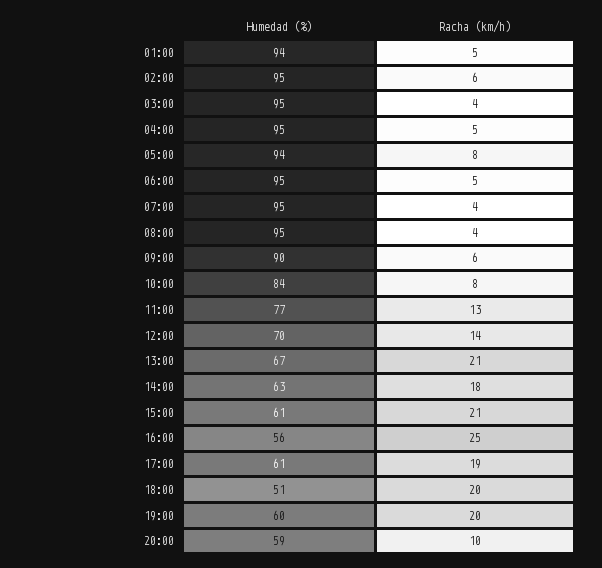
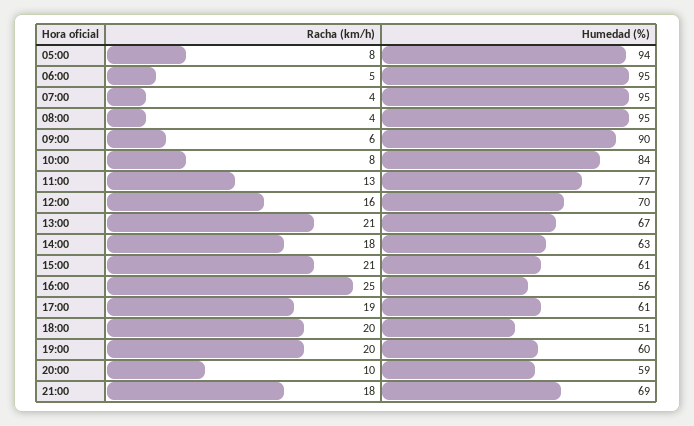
Humedad (%), 01:00: 94 -> none
Racha (km/h), 01:00: 5 -> none
Humedad (%), 02:00: 95 -> none
Racha (km/h), 02:00: 6 -> none
Humedad (%), 03:00: 95 -> none
Racha (km/h), 03:00: 4 -> none
Humedad (%), 04:00: 95 -> none
Racha (km/h), 04:00: 5 -> none
Racha (km/h), 12:00: 14 -> 16
Racha (km/h), 21:00: none -> 18
Humedad (%), 21:00: none -> 69

